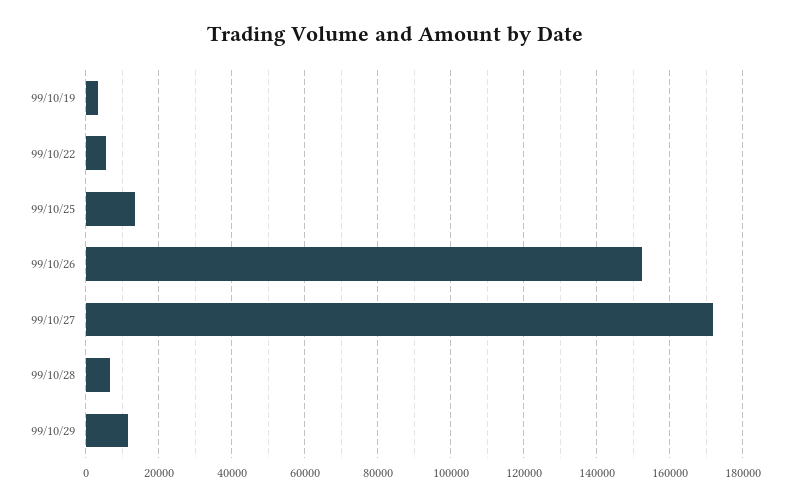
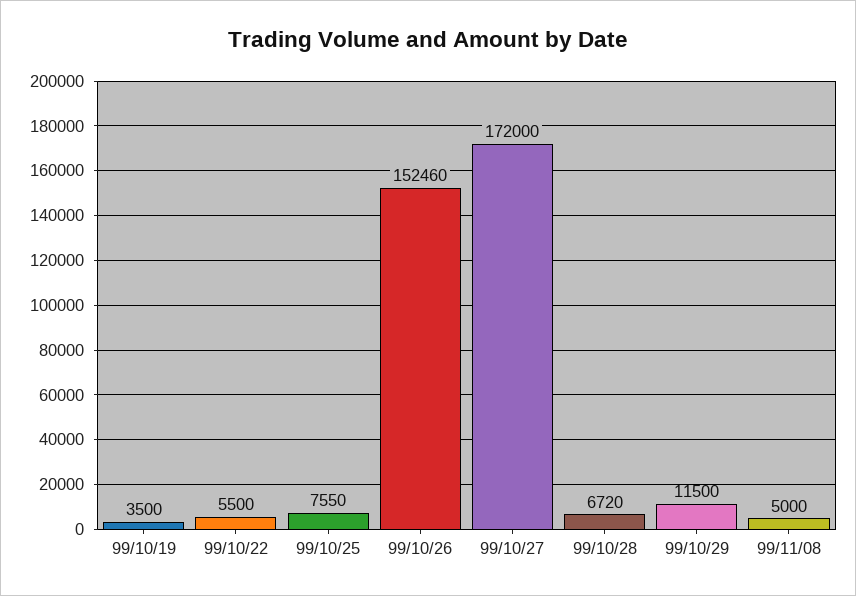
99/10/25: 14000 -> 7550
99/11/08: none -> 5000

